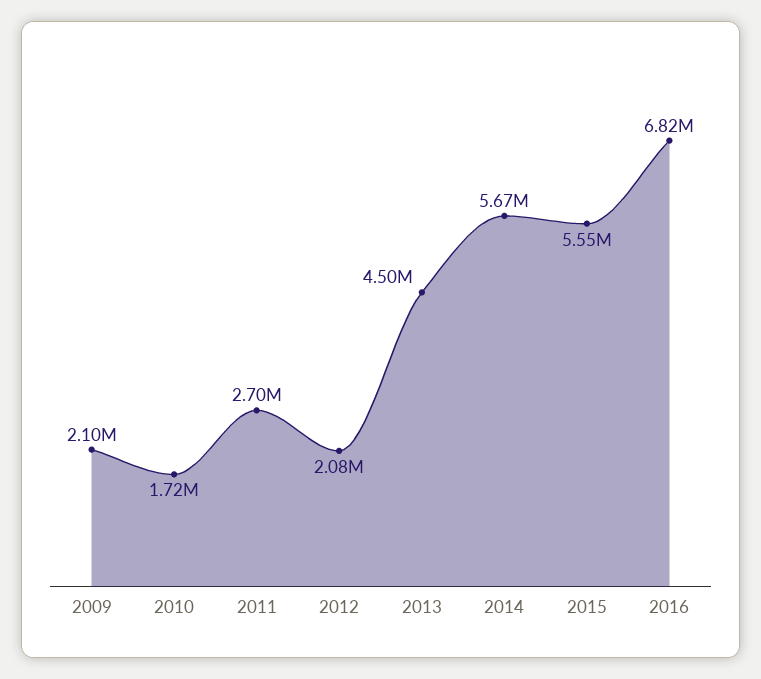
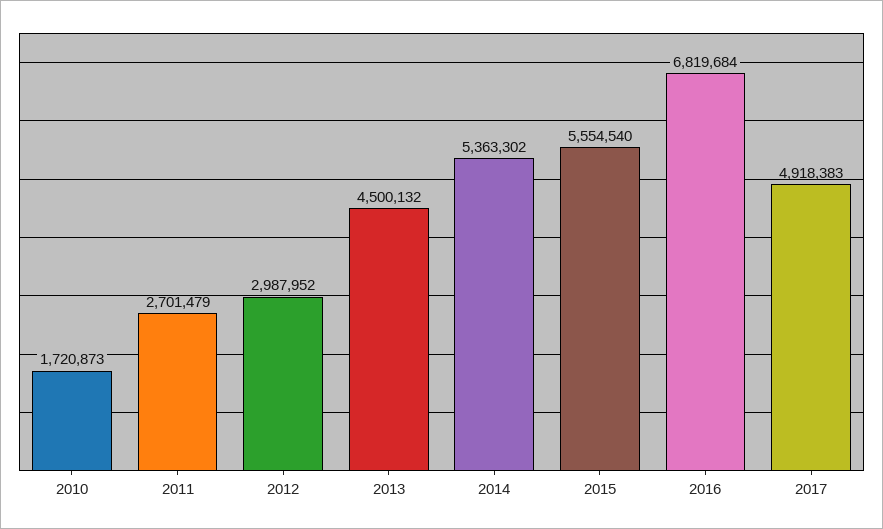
2009: 2100000 -> none
2012: 2080000 -> 2987952
2014: 5670000 -> 5363302
2017: none -> 4918383

